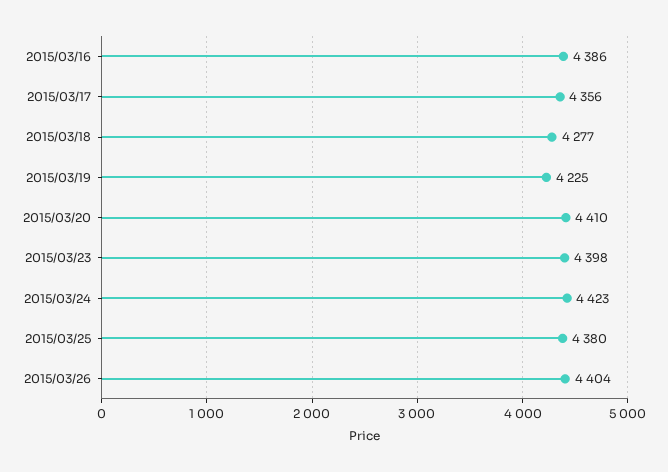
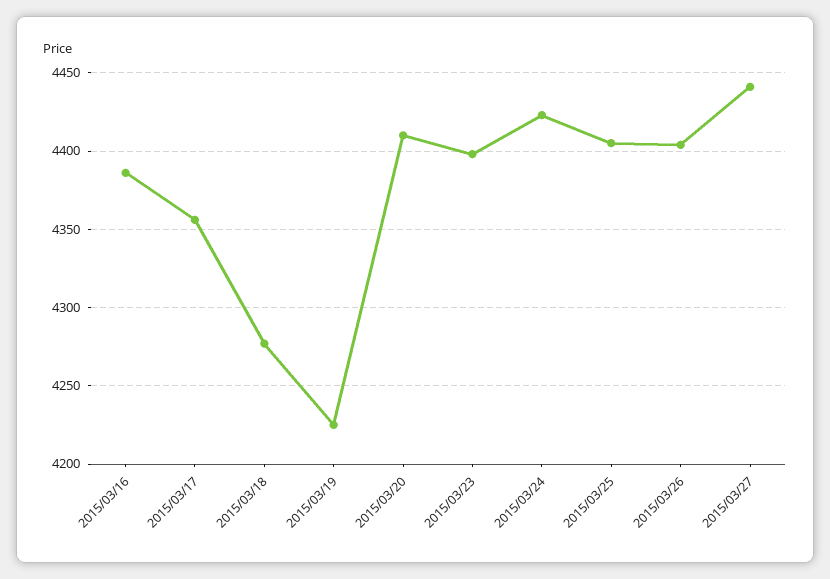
2015/03/25: 4380 -> 4405
2015/03/27: none -> 4440

